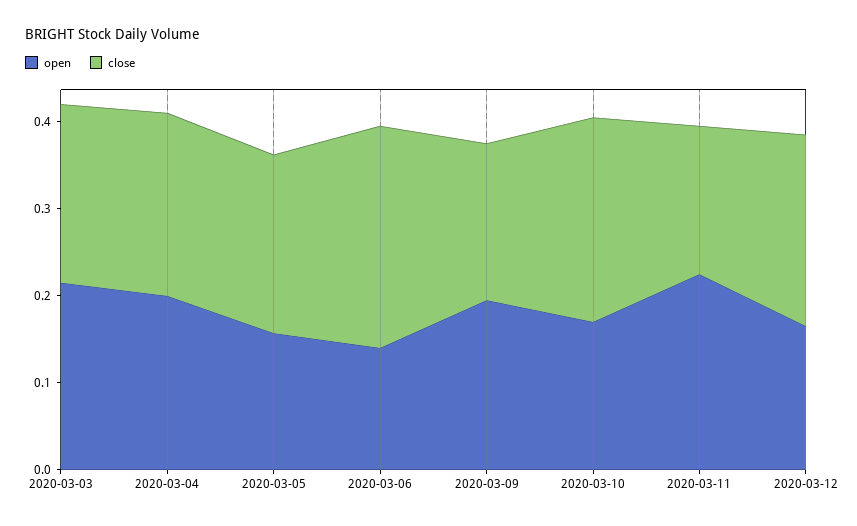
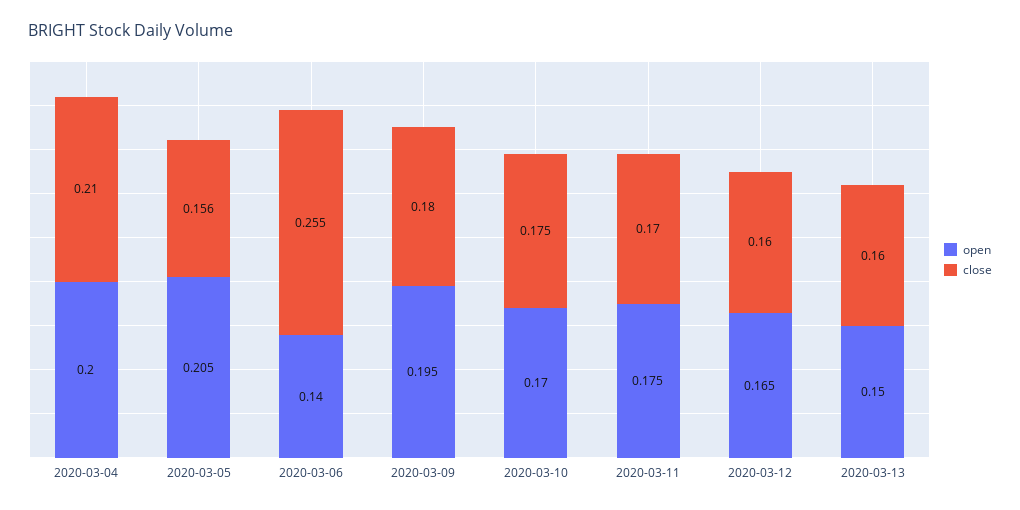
open, 2020-03-03: 0.22 -> none
close, 2020-03-03: 0.2 -> none
open, 2020-03-05: 0.16 -> 0.205
close, 2020-03-05: 0.2 -> 0.156
close, 2020-03-10: 0.24 -> 0.175
open, 2020-03-11: 0.22 -> 0.175
close, 2020-03-12: 0.22 -> 0.16
open, 2020-03-13: none -> 0.15
close, 2020-03-13: none -> 0.16

